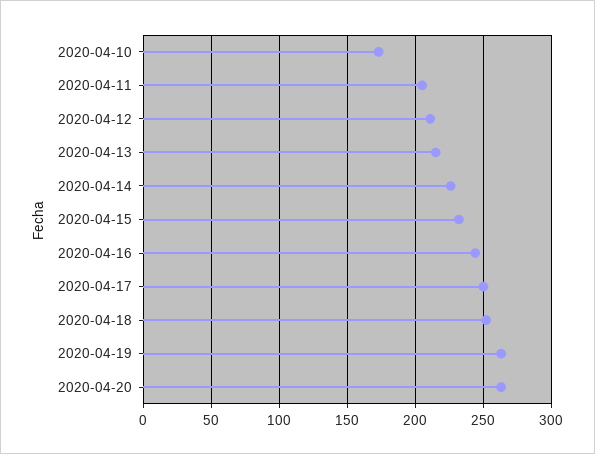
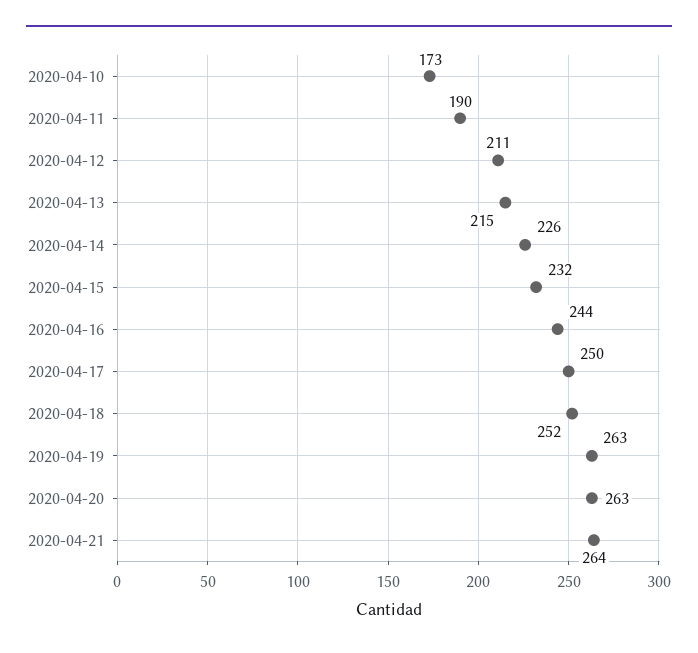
2020-04-11: 205 -> 190
2020-04-21: none -> 264

